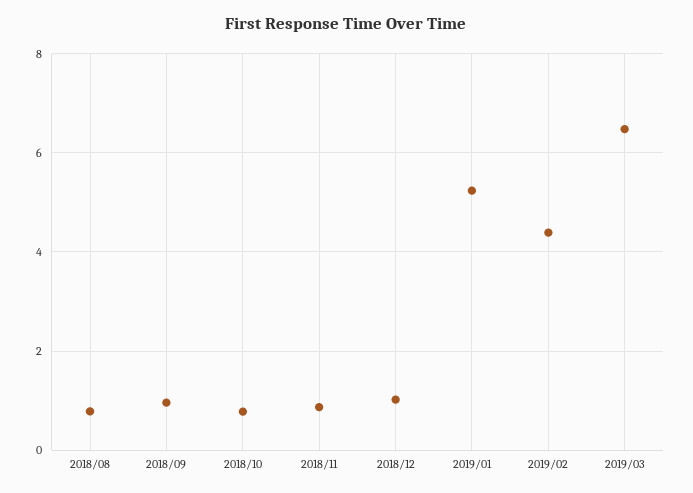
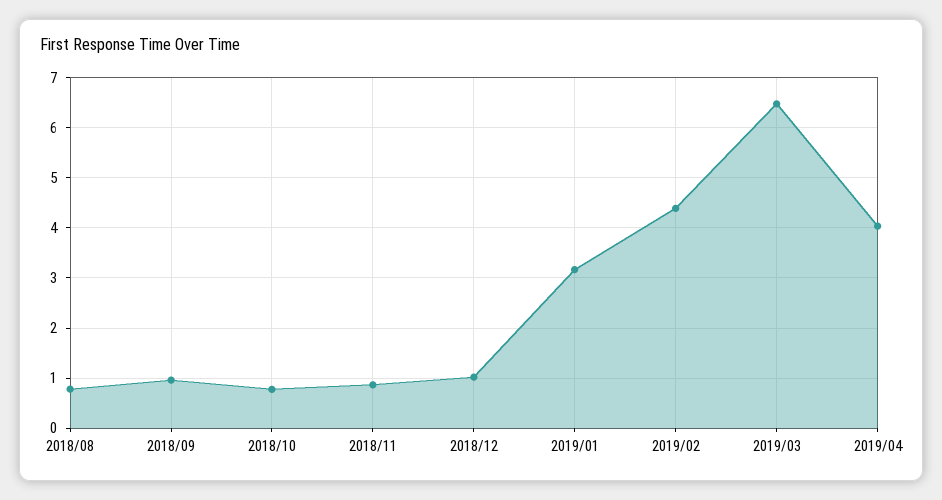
2019/01: 5.2 -> 3.2
2019/04: none -> 4

